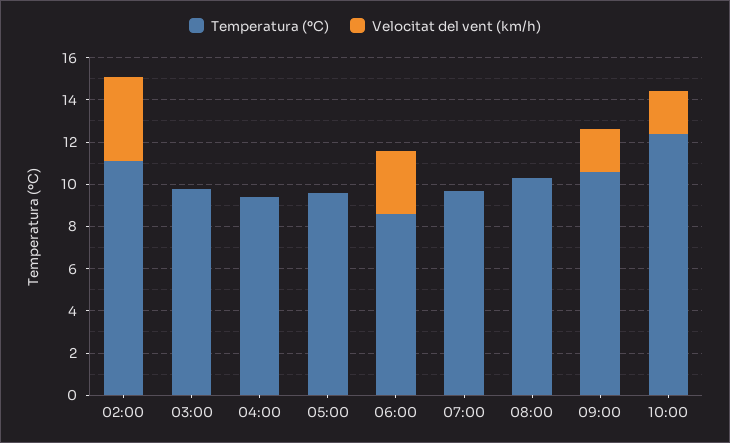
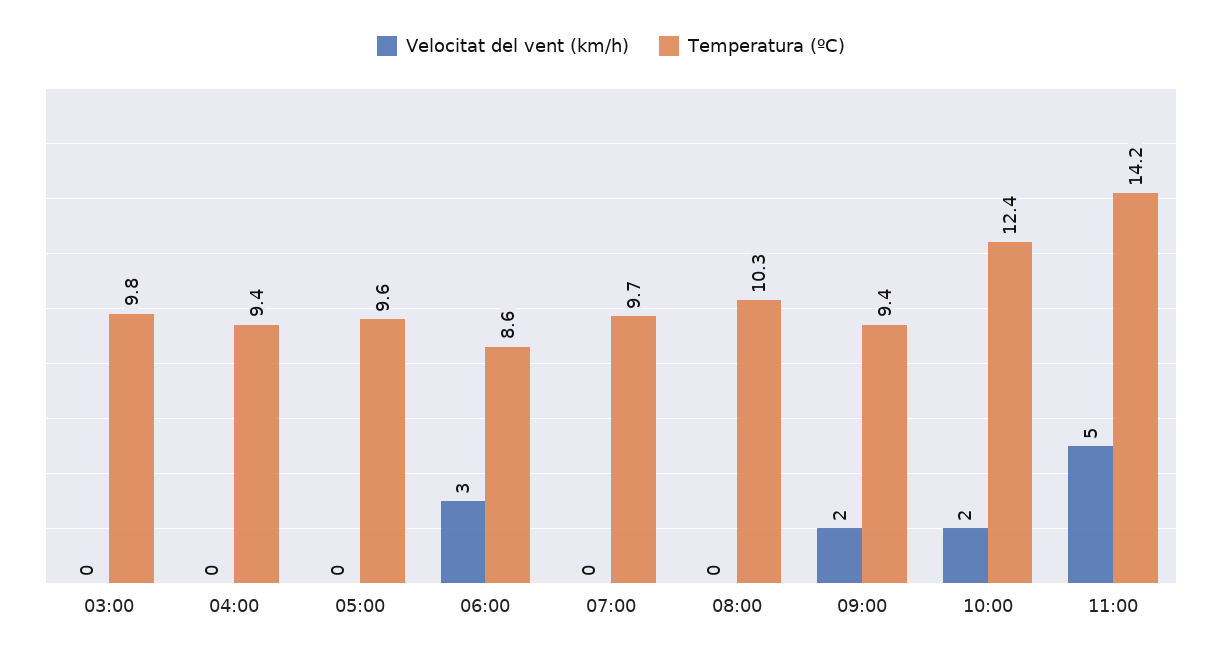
Temperatura (ºC), 02:00: 11 -> none
Velocitat del vent (km/h), 02:00: 4 -> none
Temperatura (ºC), 09:00: 10.5 -> 9.4
Velocitat del vent (km/h), 11:00: none -> 5
Temperatura (ºC), 11:00: none -> 14.2

